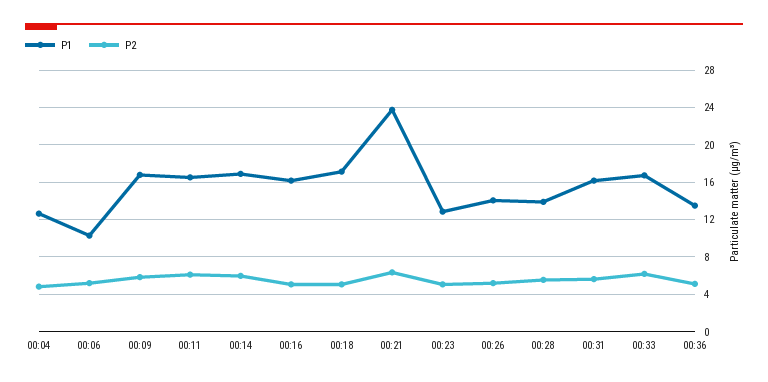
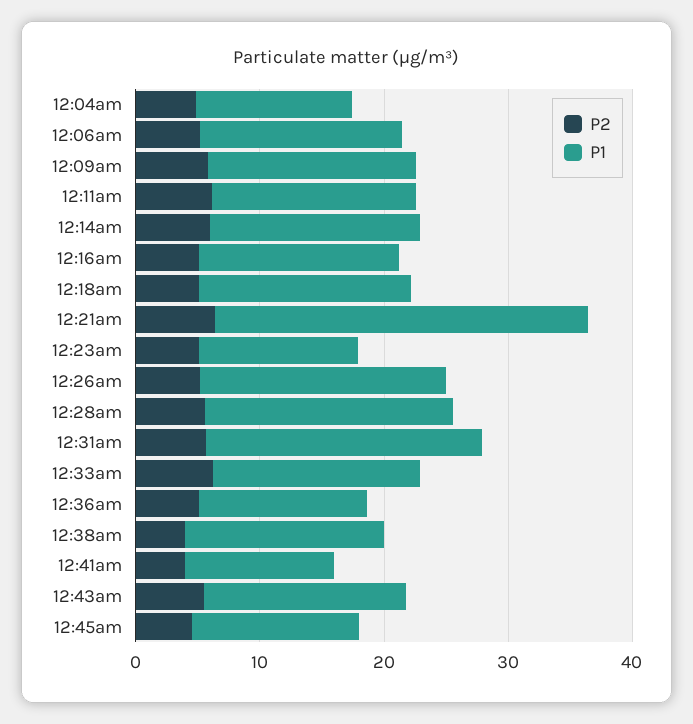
P1, 00:06: 10 -> 16
P1, 00:21: 24 -> 30
P1, 00:26: 14 -> 20
P1, 00:28: 14 -> 20
P1, 00:31: 16 -> 22
P2, 12:38am: none -> 4
P1, 12:38am: none -> 16
P2, 12:41am: none -> 4
P1, 12:41am: none -> 12
P2, 12:43am: none -> 6
P1, 12:43am: none -> 16
P2, 12:45am: none -> 4
P1, 12:45am: none -> 14

